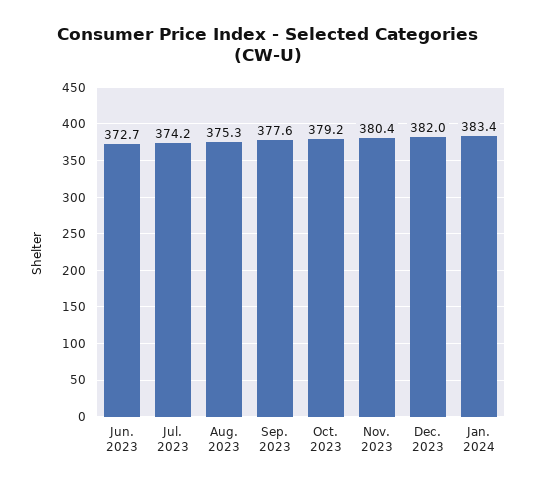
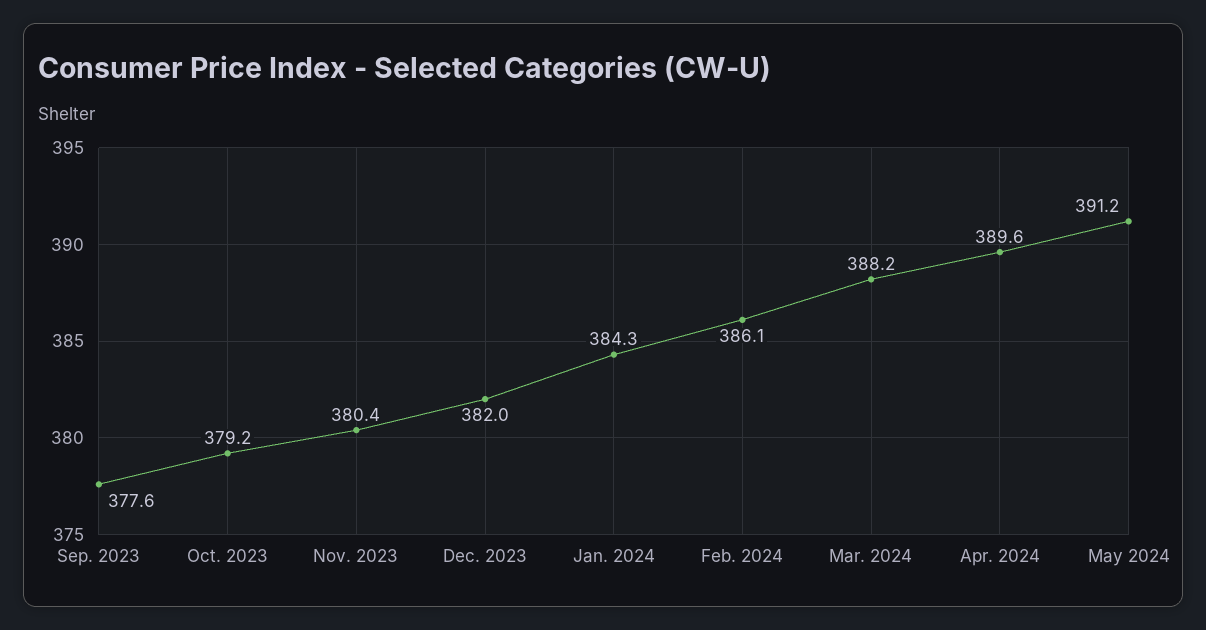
Jun. 2023: 372.7 -> none
Jul. 2023: 374.2 -> none
Aug. 2023: 375.3 -> none
Jan. 2024: 383.4 -> 384.3
Feb. 2024: none -> 386.1
Mar. 2024: none -> 388.2
Apr. 2024: none -> 389.6
May 2024: none -> 391.2

